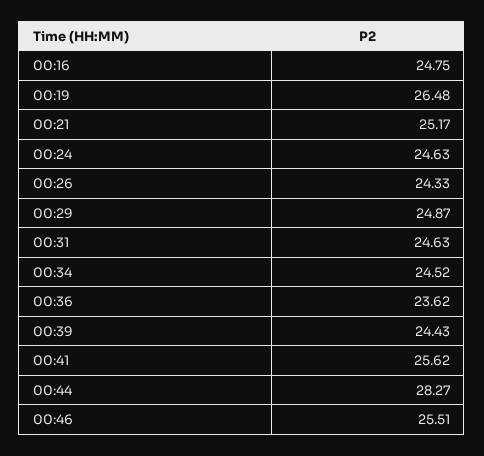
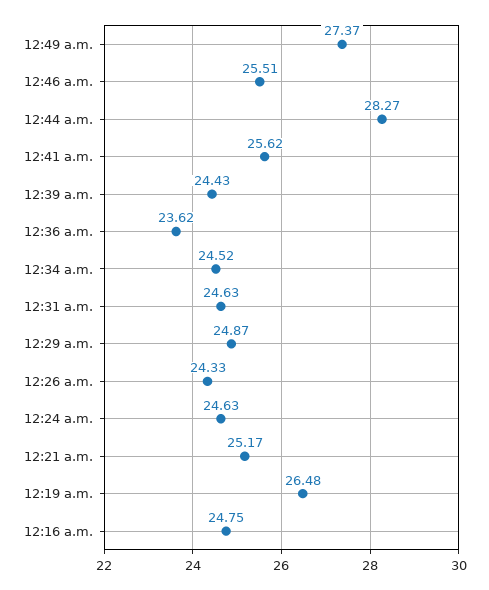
12:49 a.m.: none -> 27.37

